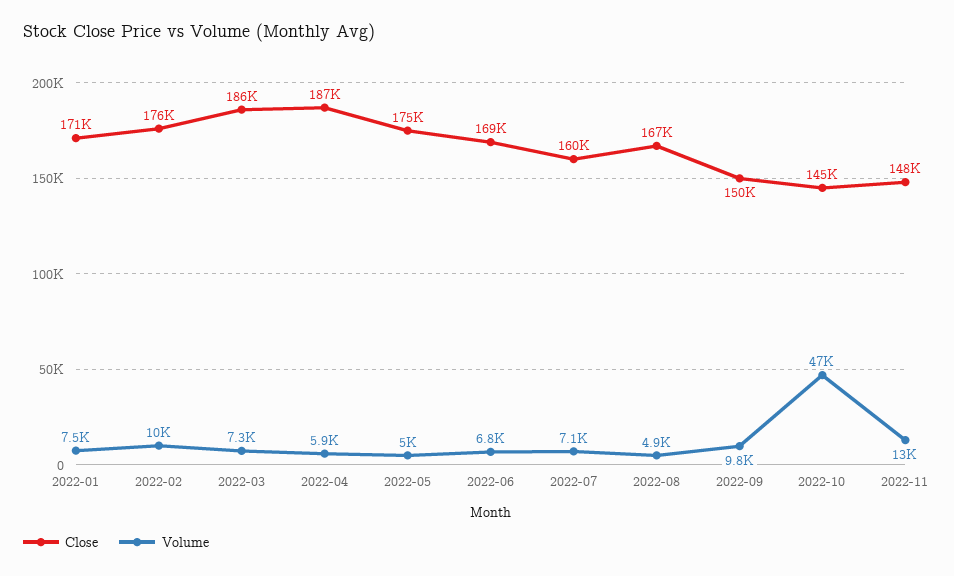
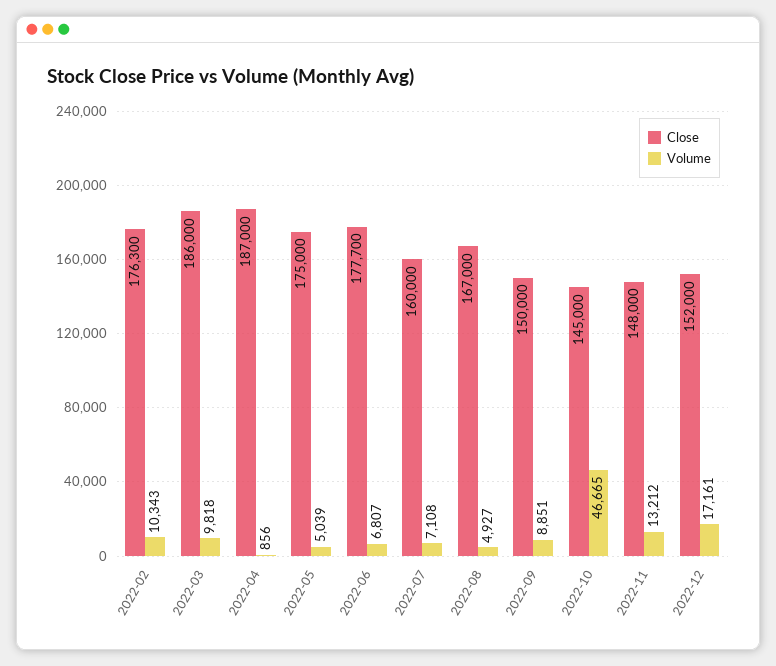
Close, 2022-01: 171000 -> none
Volume, 2022-01: 7500 -> none
Volume, 2022-03: 7300 -> 9818
Volume, 2022-04: 5900 -> 856
Close, 2022-06: 169000 -> 177700
Volume, 2022-09: 9800 -> 8851
Close, 2022-12: none -> 152000
Volume, 2022-12: none -> 17161

